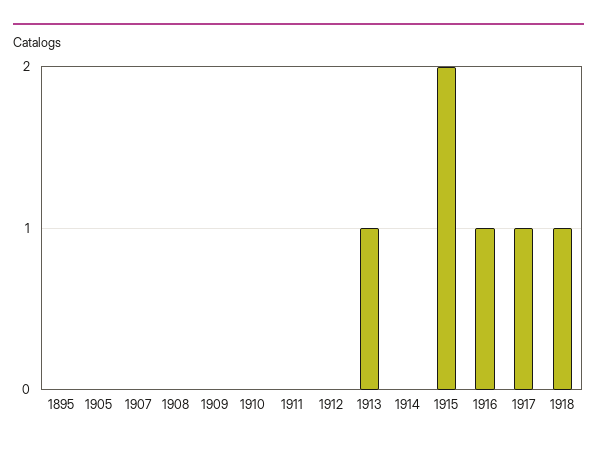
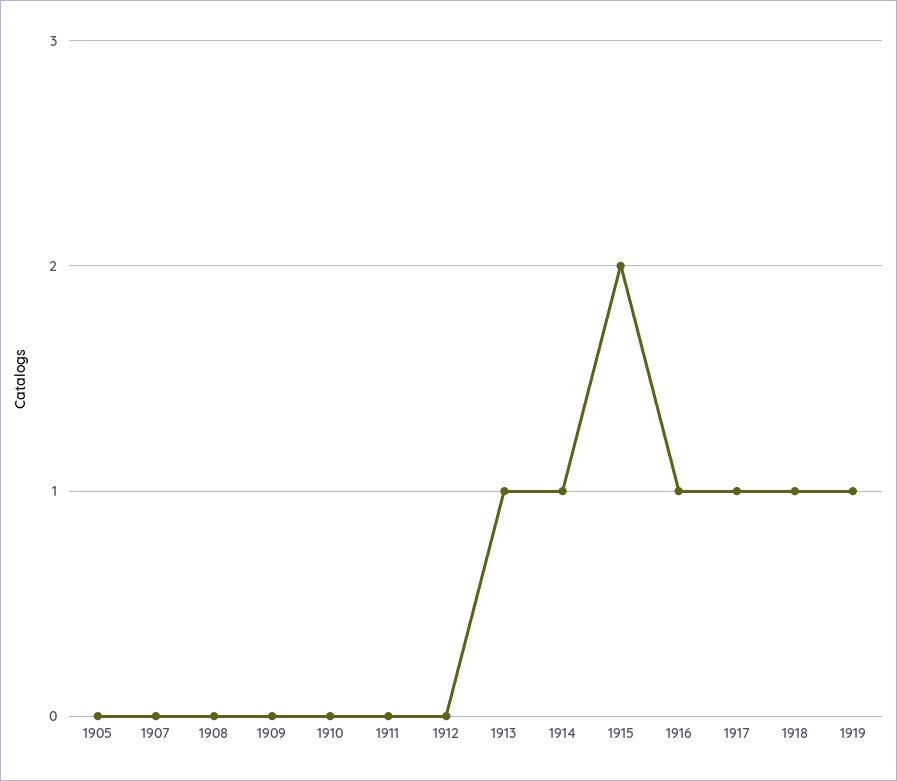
1895: 0 -> none
1914: 0 -> 1
1919: none -> 1

